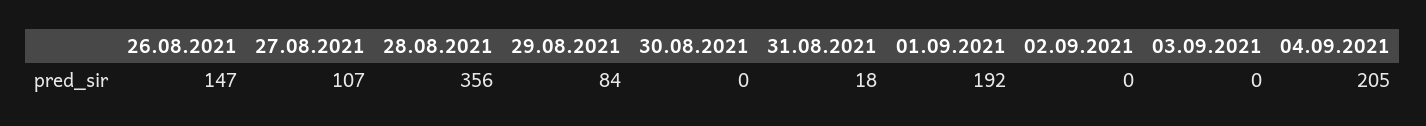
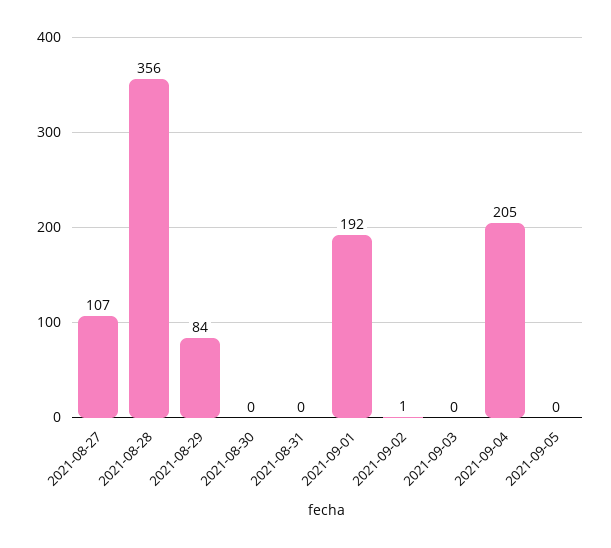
26.08.2021: 147 -> none
31.08.2021: 18 -> 0
02.09.2021: 0 -> 1
2021-09-05: none -> 0

